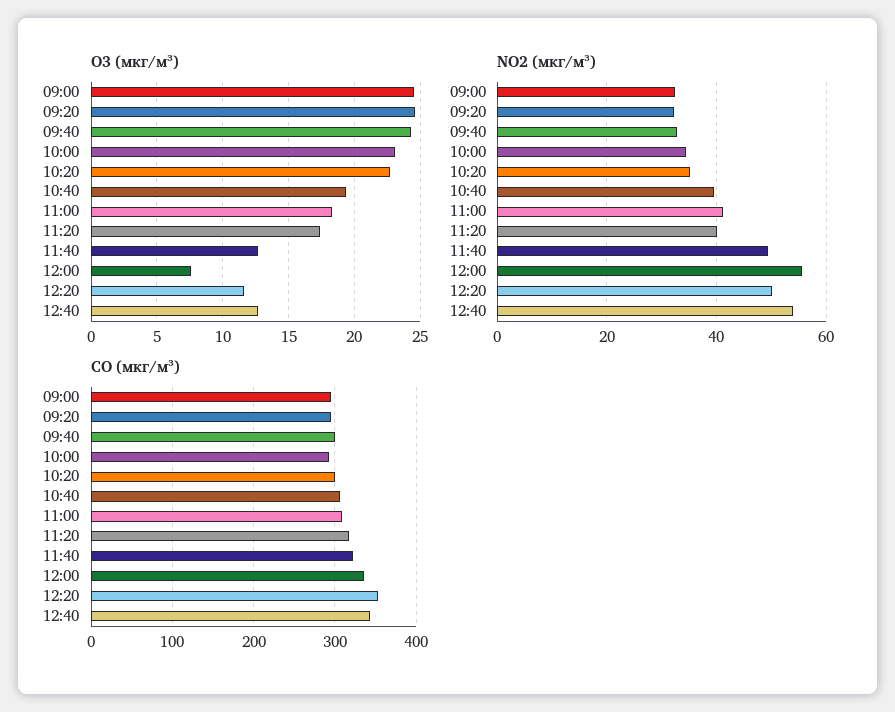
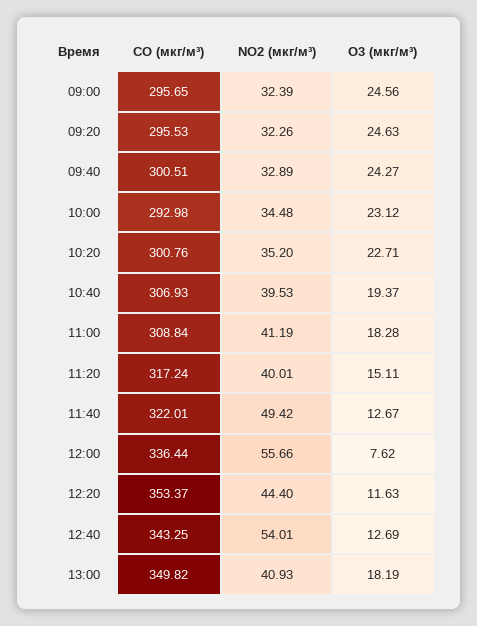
O3 (мкг/м³), 11:20: 17.5 -> 15.11
NO2 (мкг/м³), 12:20: 50 -> 44.4
CO (мкг/м³), 13:00: none -> 349.82
NO2 (мкг/м³), 13:00: none -> 40.93
O3 (мкг/м³), 13:00: none -> 18.19

